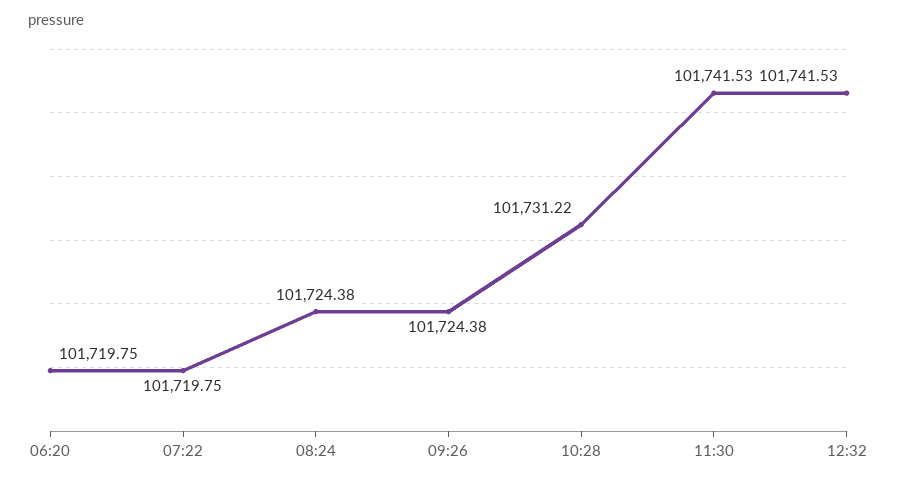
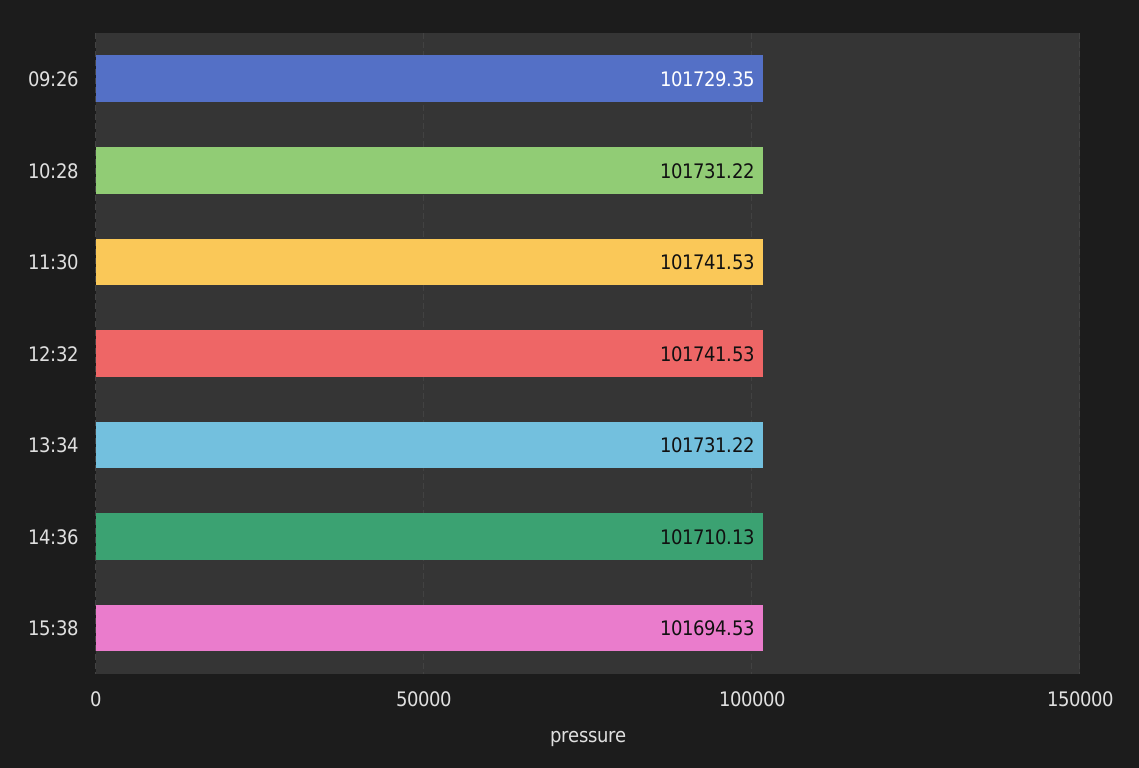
06:20: 101719.75 -> none
07:22: 101719.75 -> none
08:24: 101724.38 -> none
09:26: 101724.38 -> 101729.35
13:34: none -> 101731.22
14:36: none -> 101710.13
15:38: none -> 101694.53

